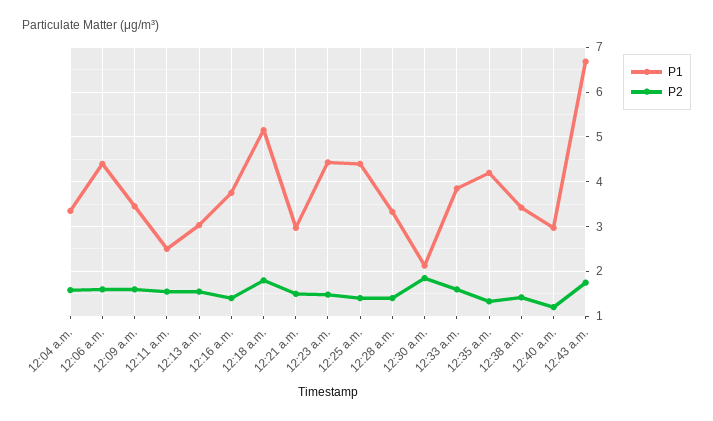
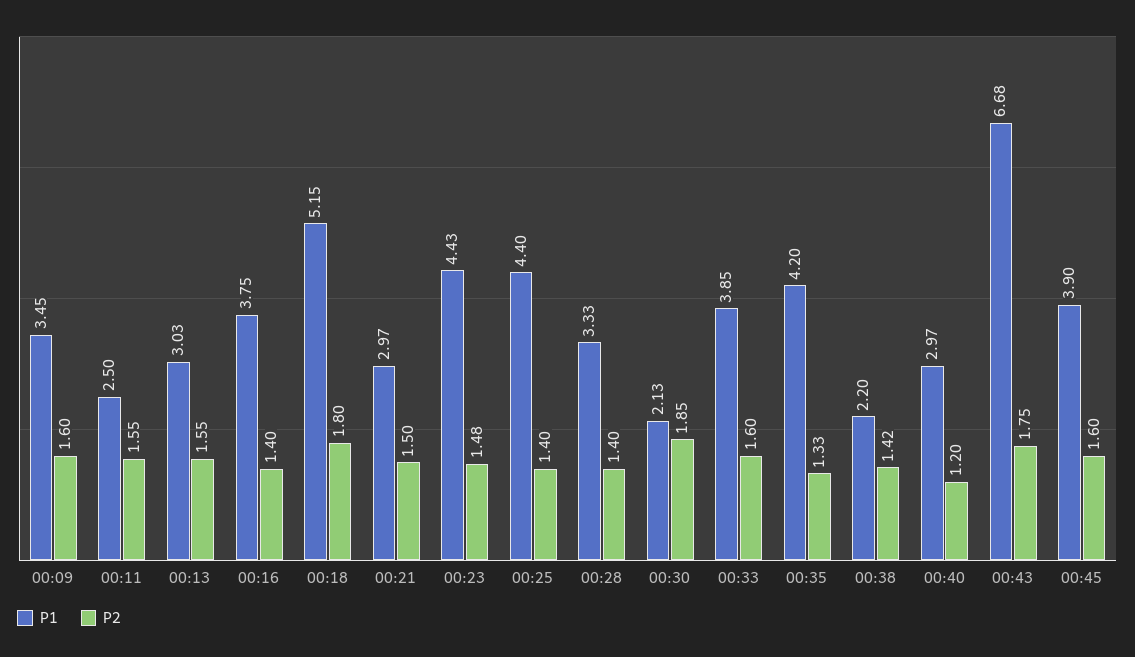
P1, 12:04 a.m.: 3.4 -> none
P2, 12:04 a.m.: 1.6 -> none
P1, 12:06 a.m.: 4.4 -> none
P2, 12:06 a.m.: 1.6 -> none
P1, 12:38 a.m.: 3.4 -> 2.2
P1, 00:45: none -> 3.9
P2, 00:45: none -> 1.6

